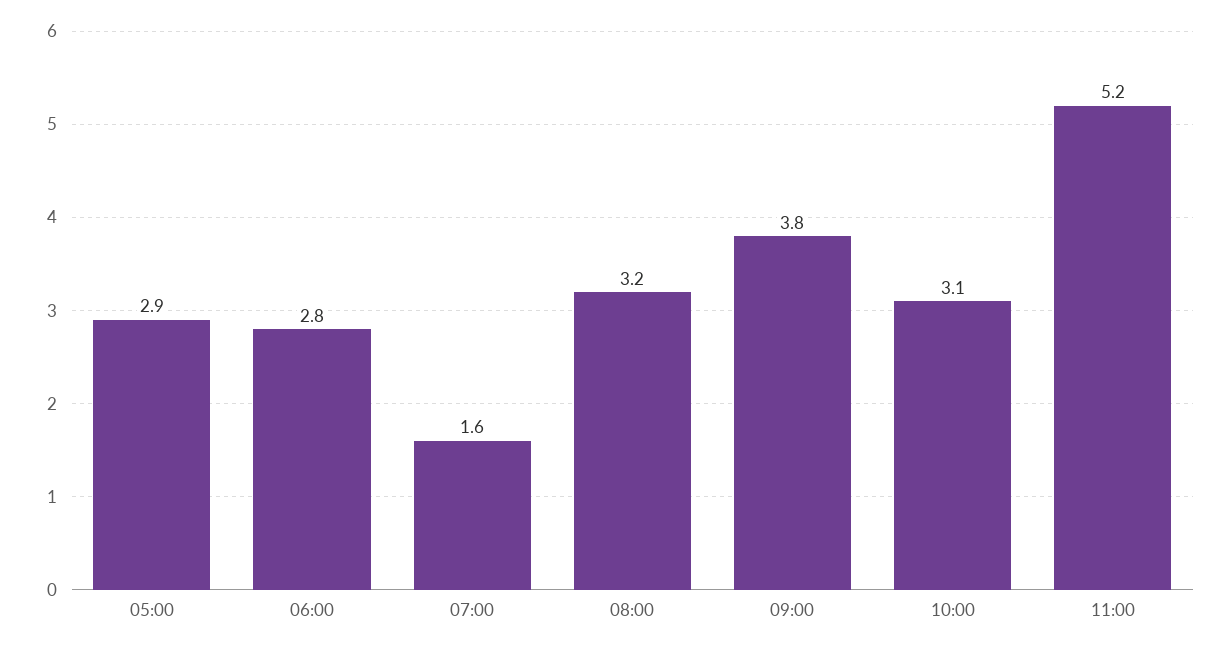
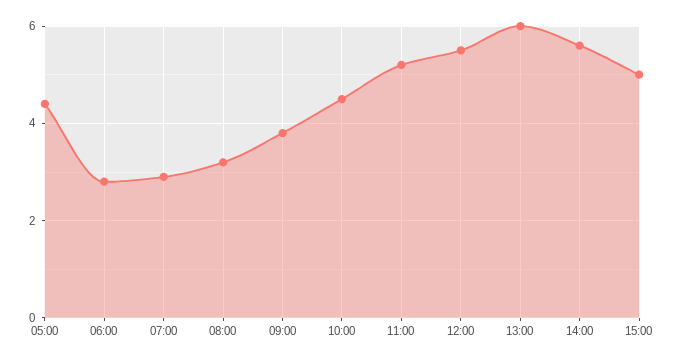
05:00: 2.9 -> 4.5
07:00: 1.6 -> 3
10:00: 3.1 -> 4.5
12:00: none -> 5.5
13:00: none -> 6
14:00: none -> 5.5
15:00: none -> 5

